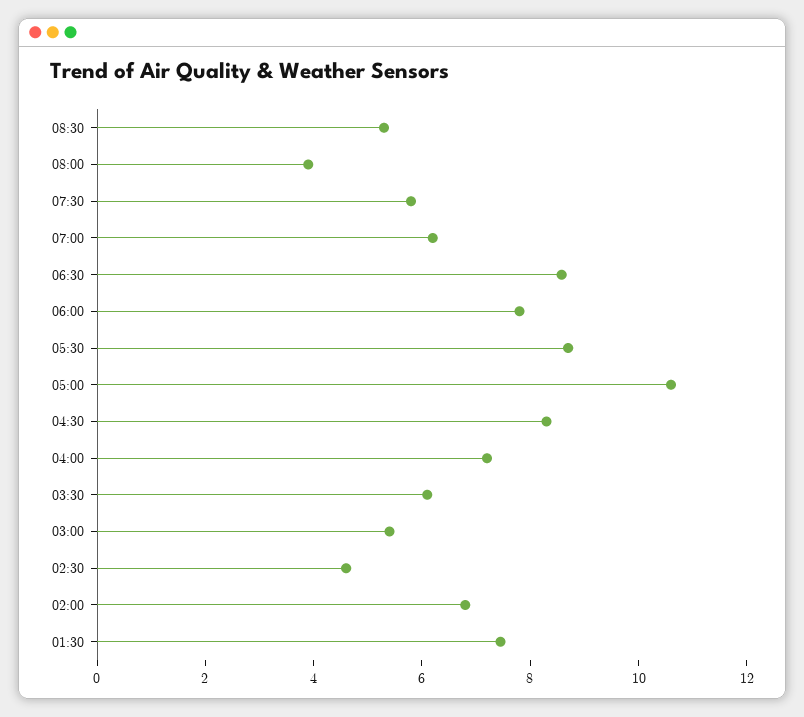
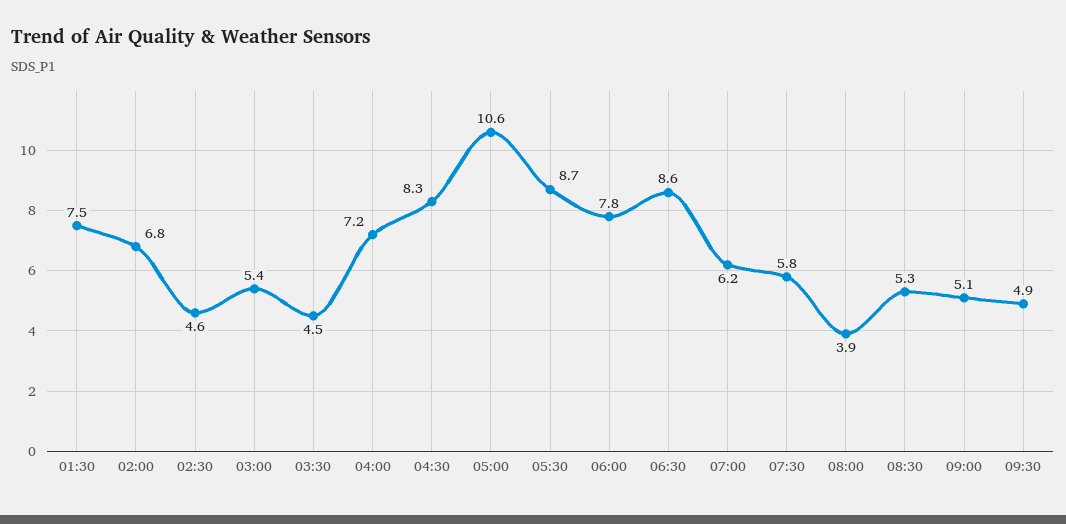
03:30: 6 -> 4.5
09:00: none -> 5.1
09:30: none -> 4.9

